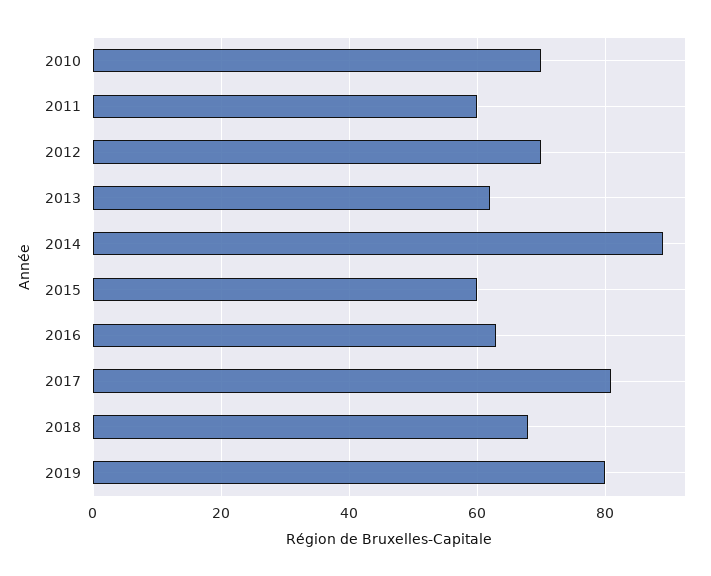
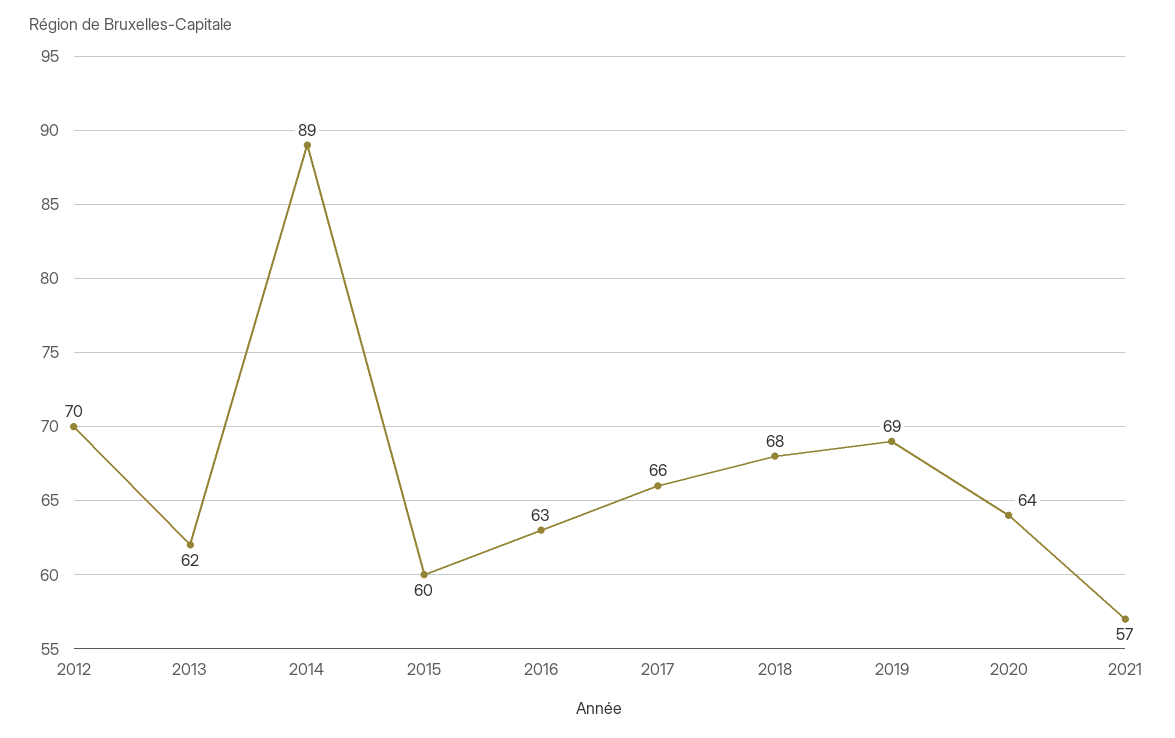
2010: 70 -> none
2011: 60 -> none
2017: 80 -> 66
2019: 80 -> 69
2020: none -> 64
2021: none -> 57

